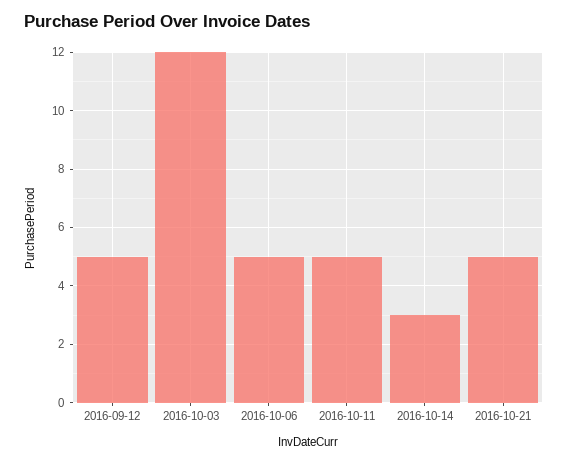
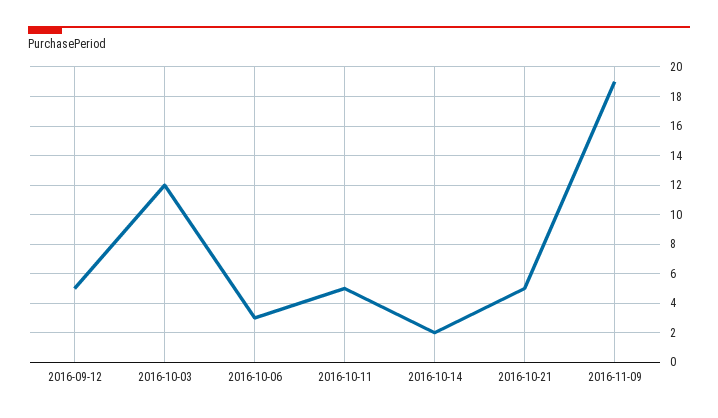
2016-10-06: 5 -> 3
2016-10-14: 3 -> 2
2016-11-09: none -> 19

